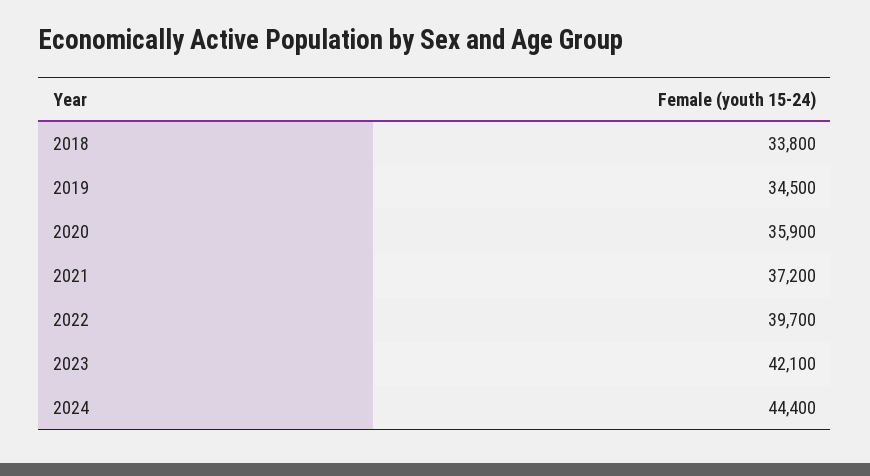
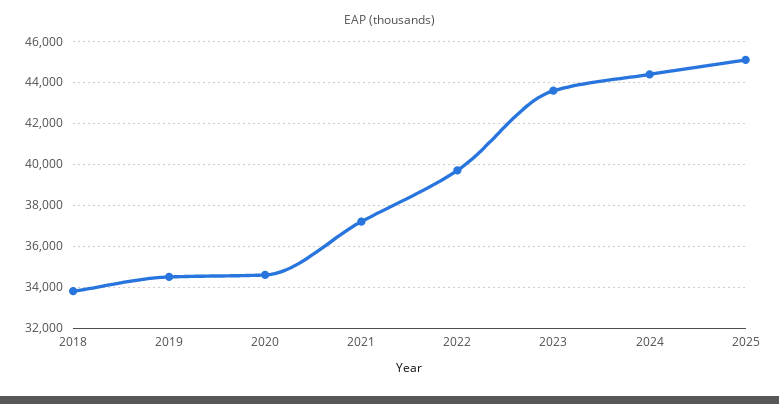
2020: 35900 -> 34500
2023: 42100 -> 43500
2025: none -> 45000

